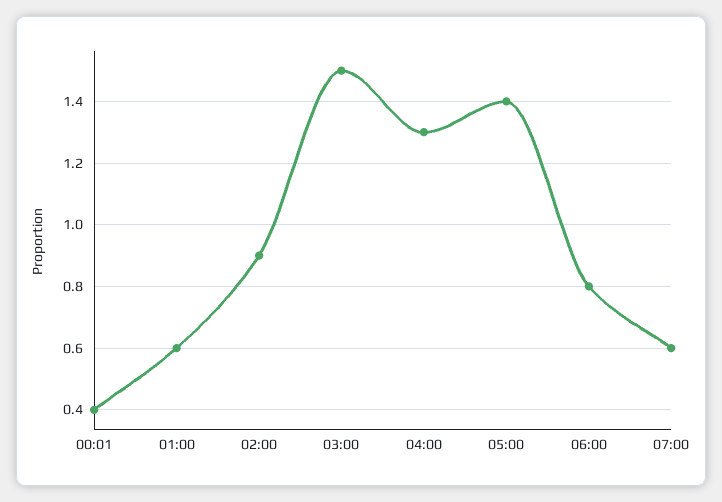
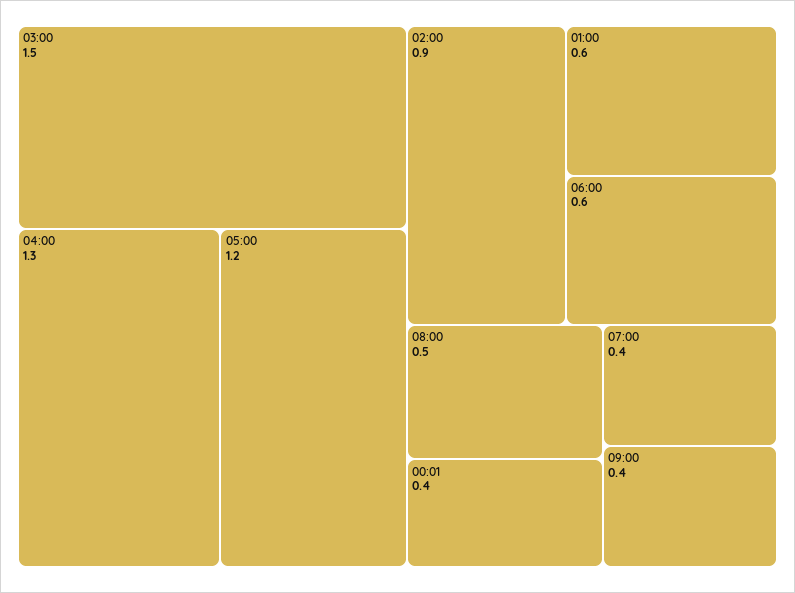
05:00: 1.4 -> 1.2
06:00: 0.8 -> 0.6
07:00: 0.6 -> 0.4
08:00: none -> 0.5
09:00: none -> 0.4

